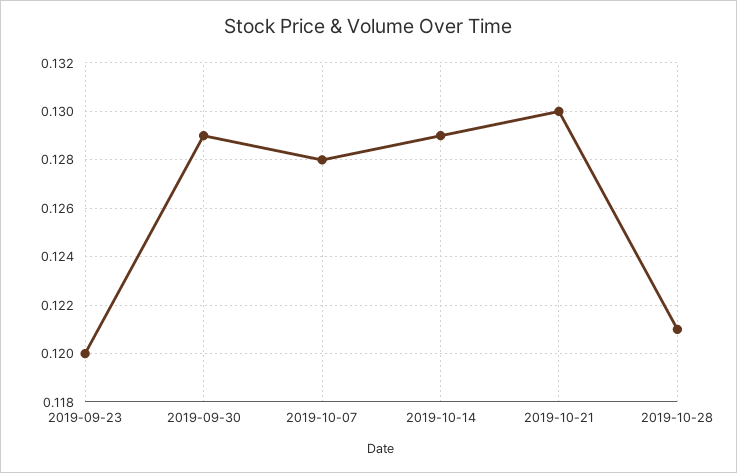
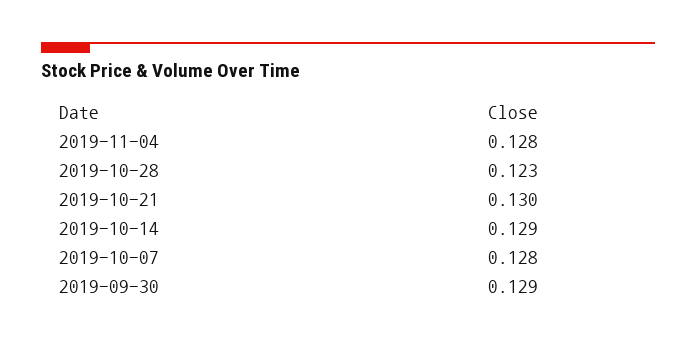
2019-09-23: 0.12 -> none
2019-10-28: 0.121 -> 0.123
2019-11-04: none -> 0.128

